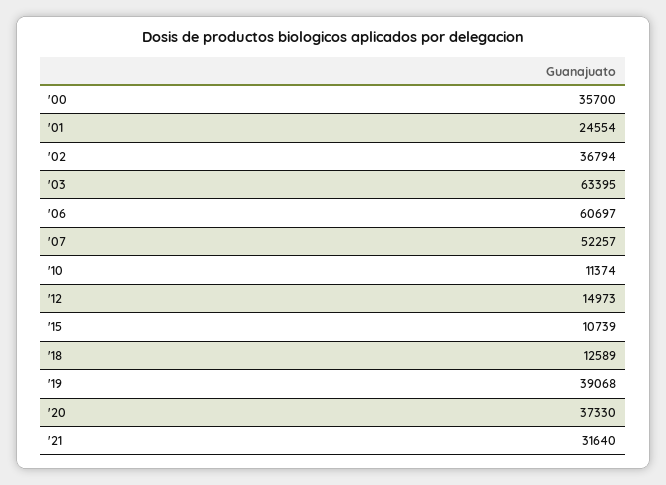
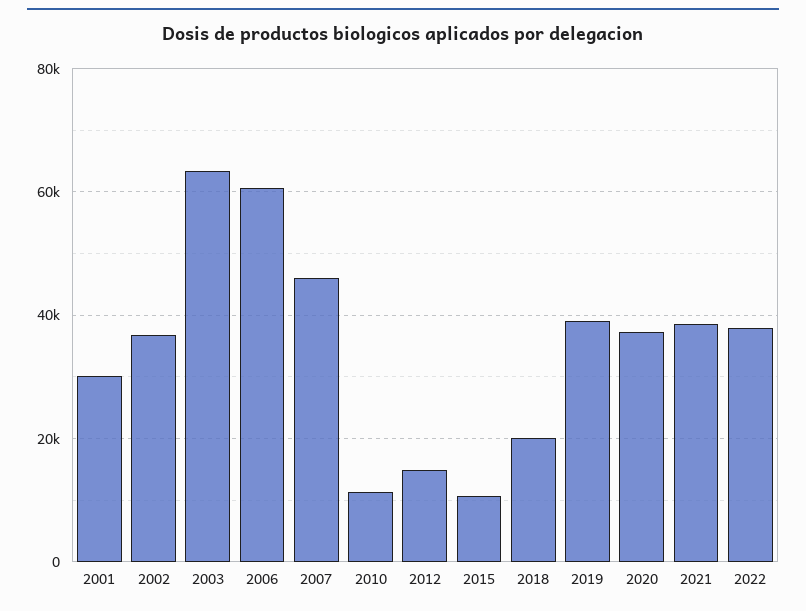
'00: 35700 -> none
'01: 24554 -> 30000
'07: 52257 -> 46000
'18: 12589 -> 20000
'21: 31640 -> 38000
2022: none -> 38000

